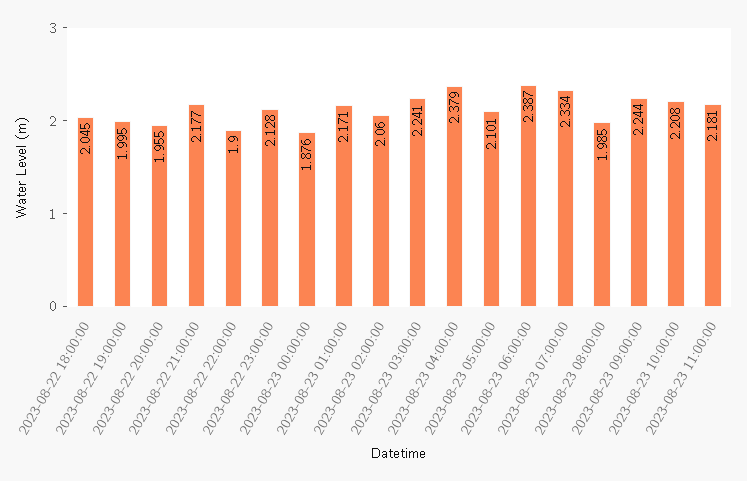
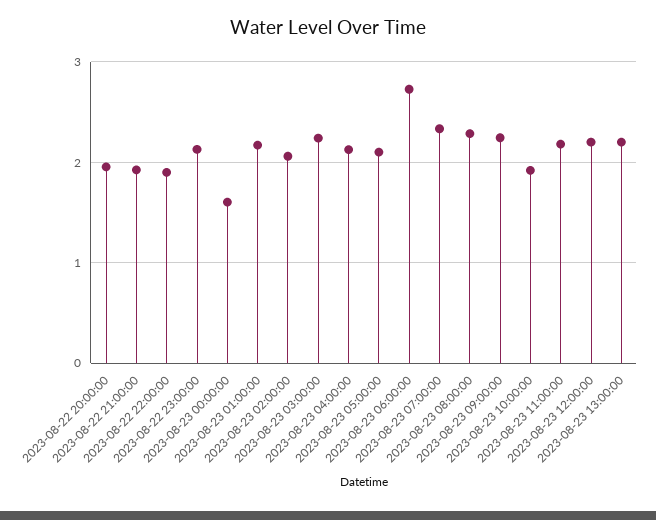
2023-08-22 18:00:00: 2.045 -> none
2023-08-22 19:00:00: 1.995 -> none
2023-08-22 21:00:00: 2.177 -> 1.9
2023-08-23 00:00:00: 1.876 -> 1.6
2023-08-23 04:00:00: 2.379 -> 2.1
2023-08-23 06:00:00: 2.387 -> 2.7
2023-08-23 08:00:00: 1.985 -> 2.3
2023-08-23 10:00:00: 2.208 -> 1.9
2023-08-23 12:00:00: none -> 2.2
2023-08-23 13:00:00: none -> 2.2

